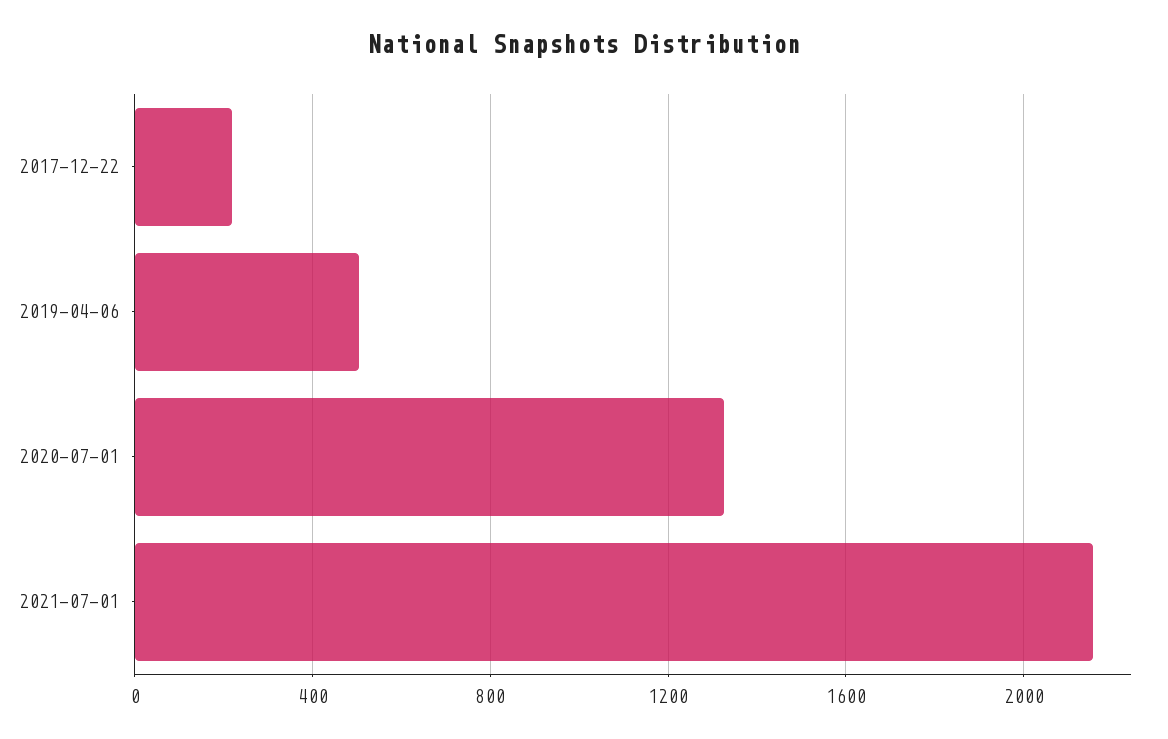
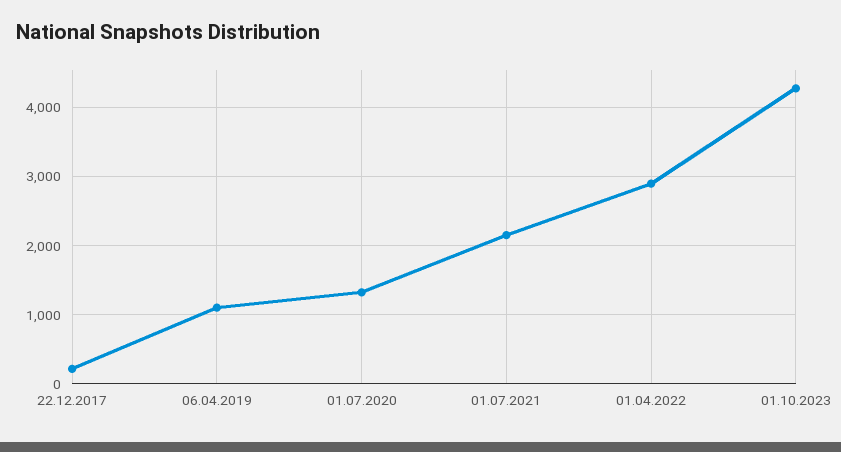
2019-04-06: 500 -> 1100
01.04.2022: none -> 2900
01.10.2023: none -> 4300

